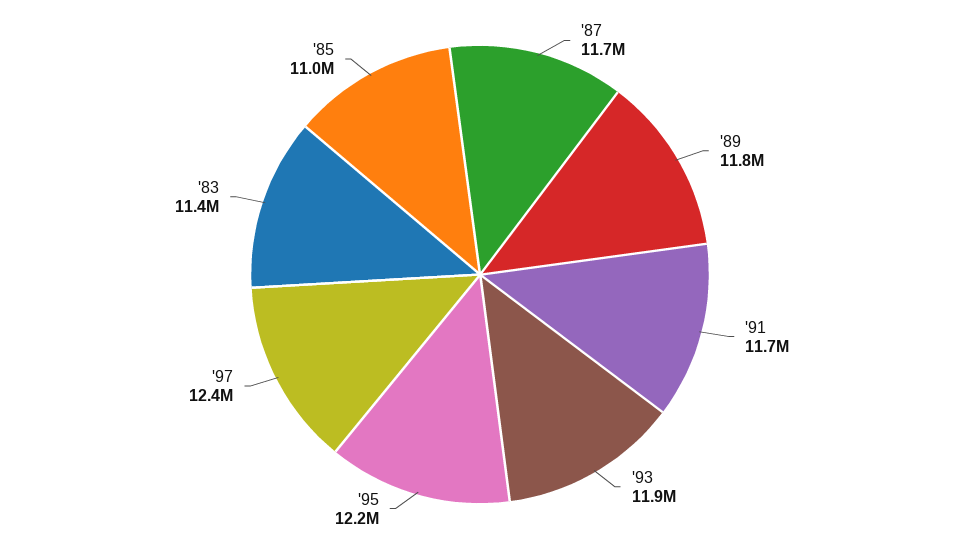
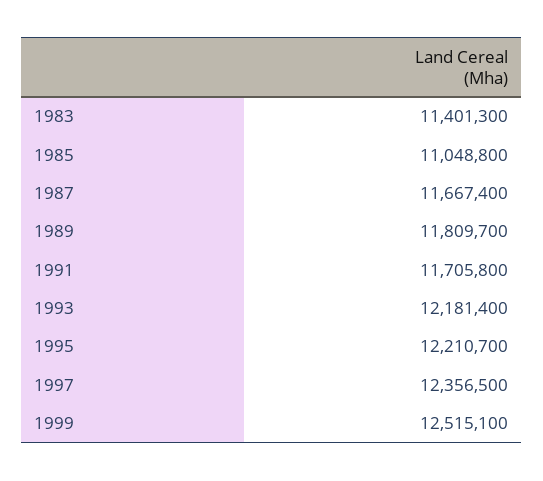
'93: 11900000 -> 12181400
1999: none -> 12515100

